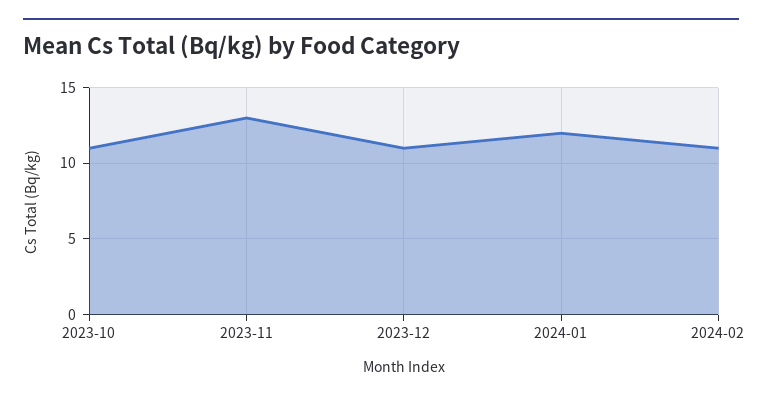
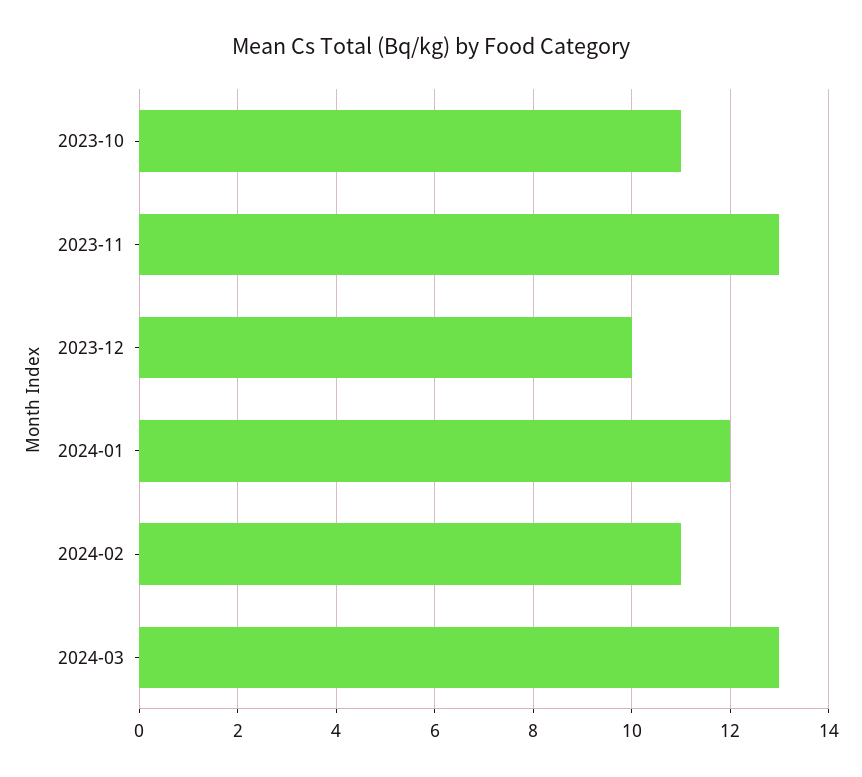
2023-12: 11 -> 10
2024-03: none -> 13

